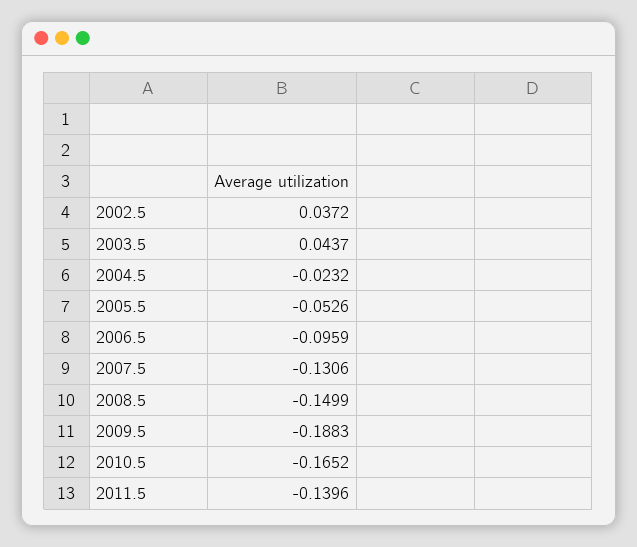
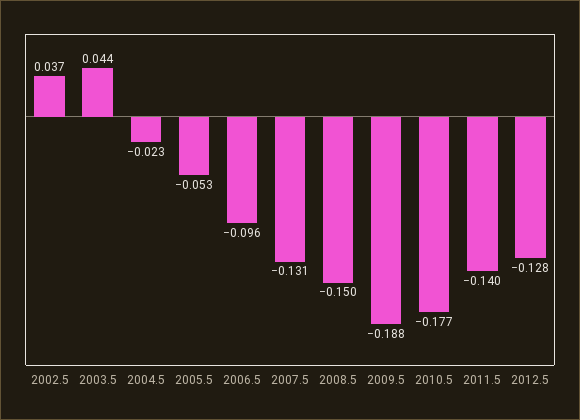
2010.5: -0.1652 -> -0.177
2012.5: none -> -0.128

